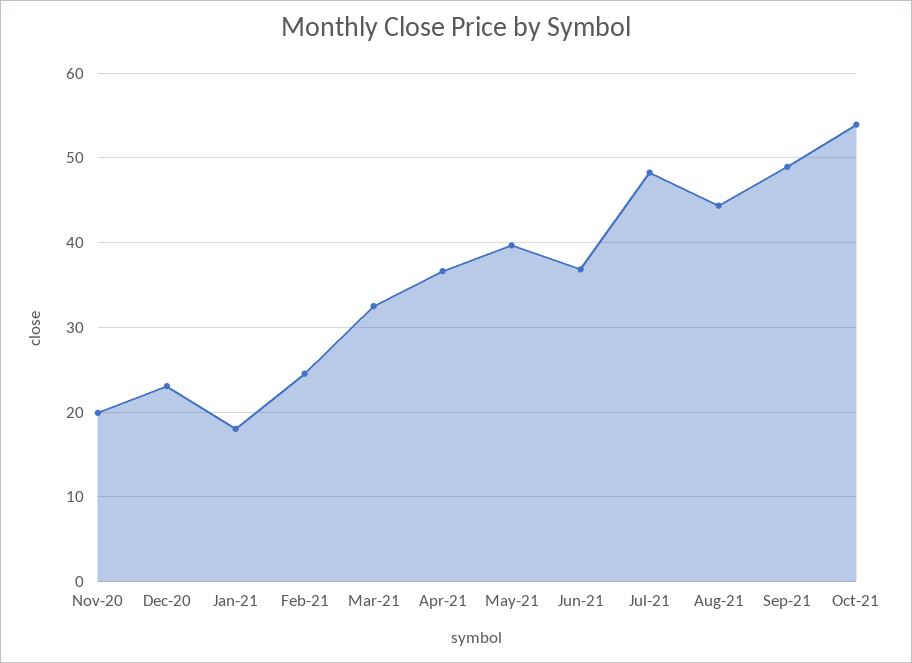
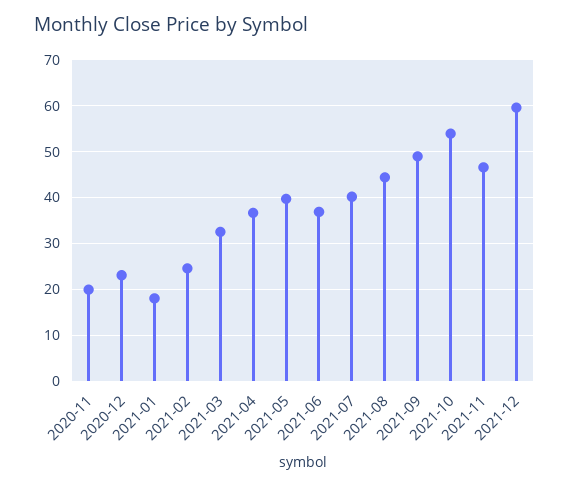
Jul-21: 48 -> 40
2021-11: none -> 46
2021-12: none -> 60

